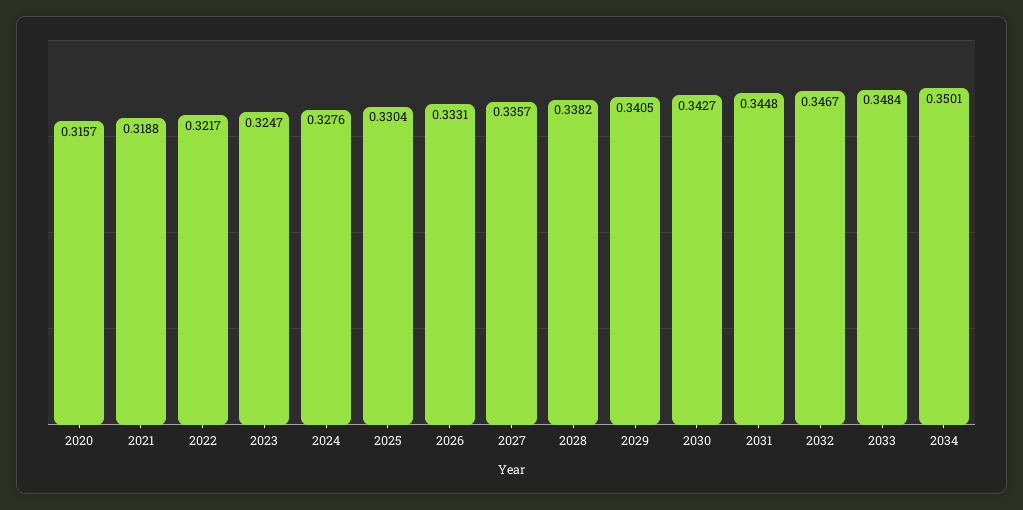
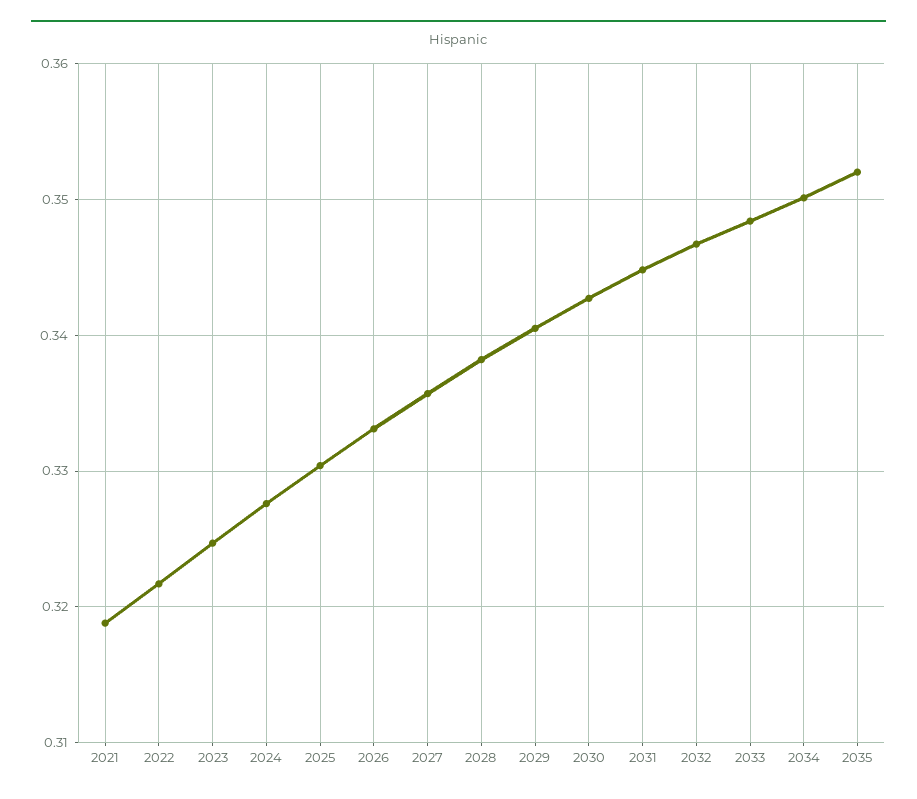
2020: 0.3157 -> none
2035: none -> 0.352

